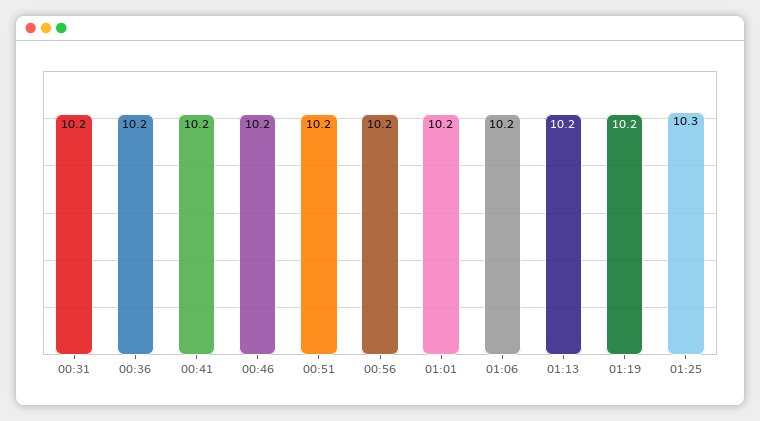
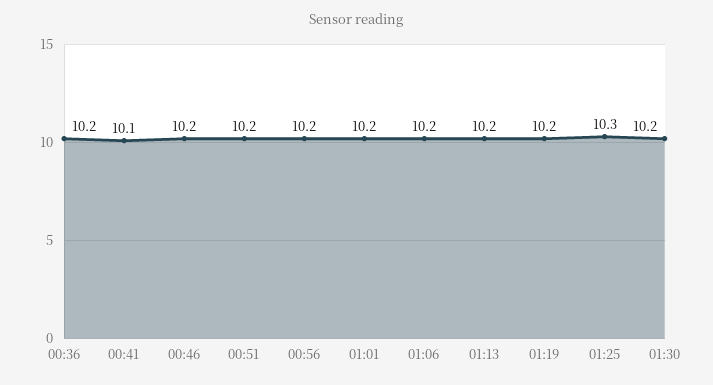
00:31: 10.2 -> none
00:41: 10.2 -> 10.1
01:30: none -> 10.2

